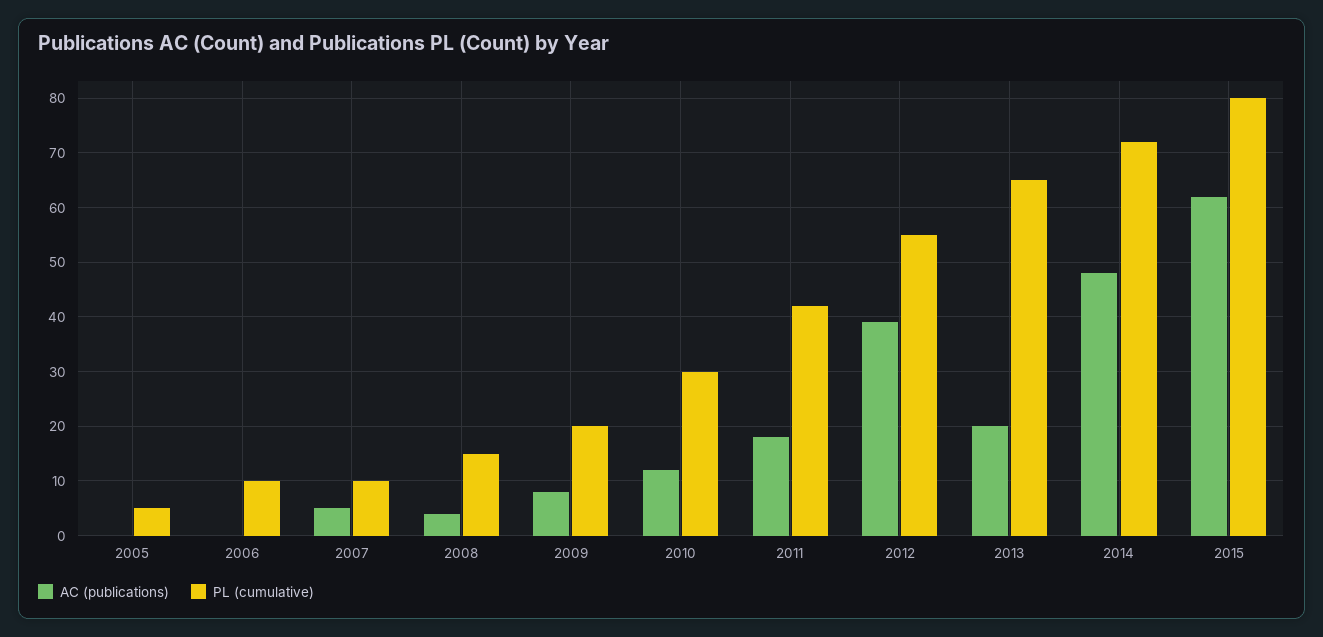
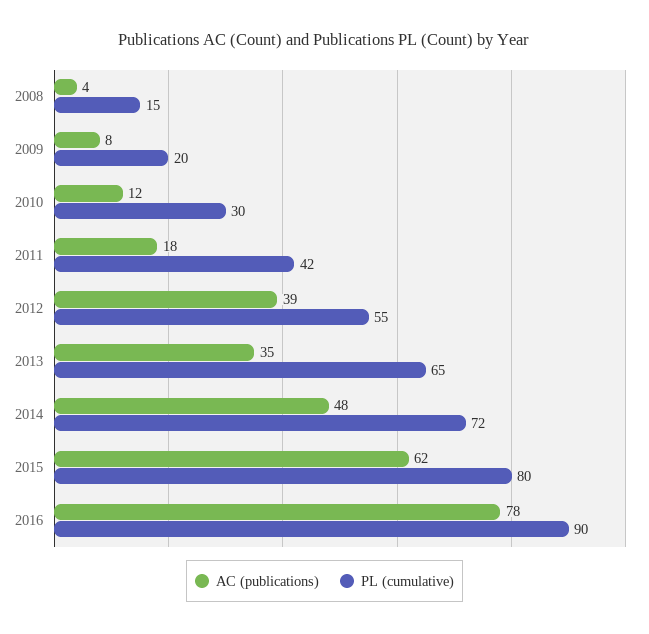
AC (publications), 2005: 0 -> none
PL (cumulative), 2005: 5 -> none
AC (publications), 2006: 0 -> none
PL (cumulative), 2006: 10 -> none
AC (publications), 2007: 5 -> none
PL (cumulative), 2007: 10 -> none
AC (publications), 2013: 20 -> 35
AC (publications), 2016: none -> 78
PL (cumulative), 2016: none -> 90

